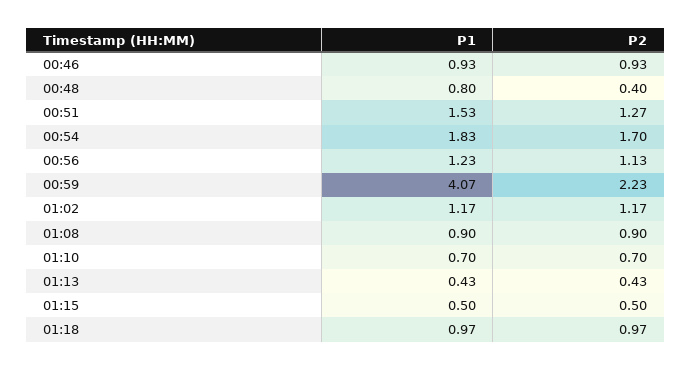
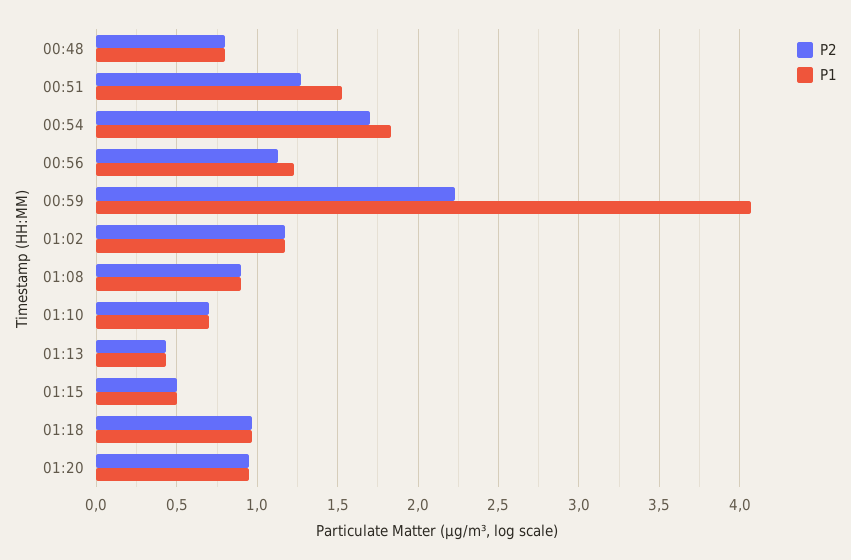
P1, 00:46: 0.93 -> none
P2, 00:46: 0.93 -> none
P2, 00:48: 0.4 -> 0.8
P2, 01:20: none -> 0.95
P1, 01:20: none -> 0.95

